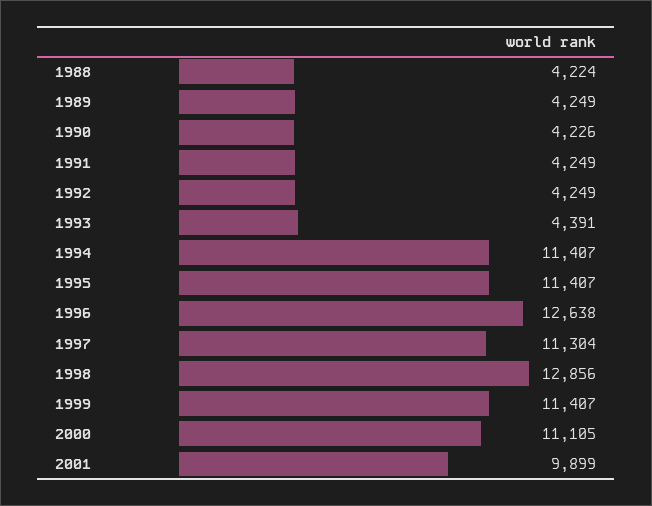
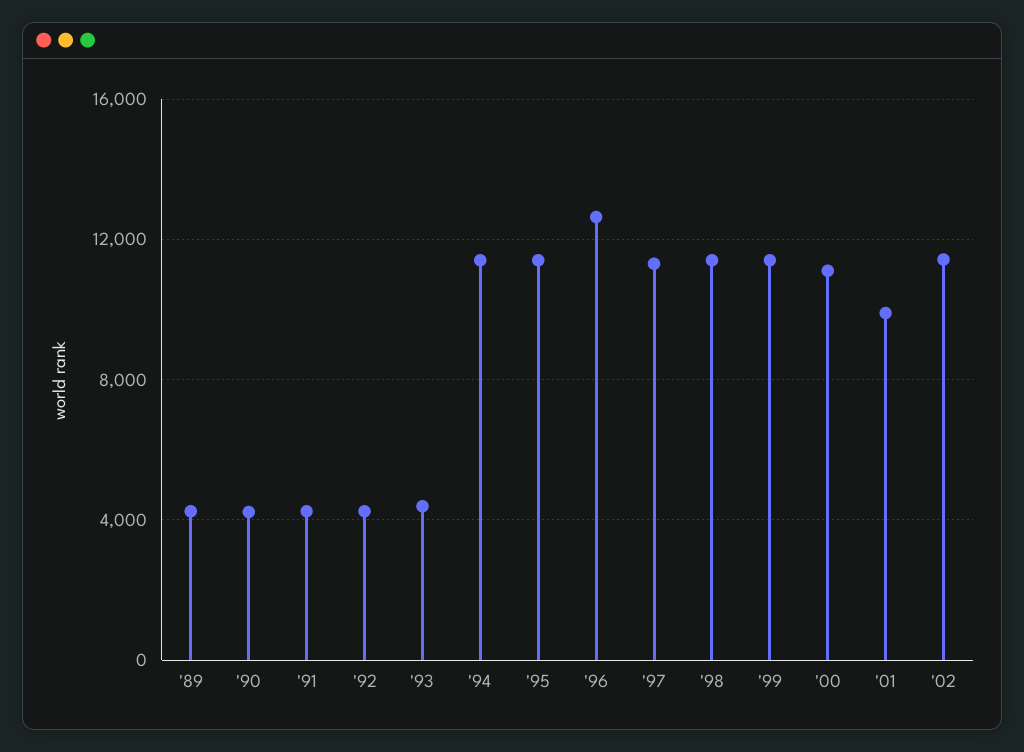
1988: 4224 -> none
1998: 12856 -> 11500
'02: none -> 11500

